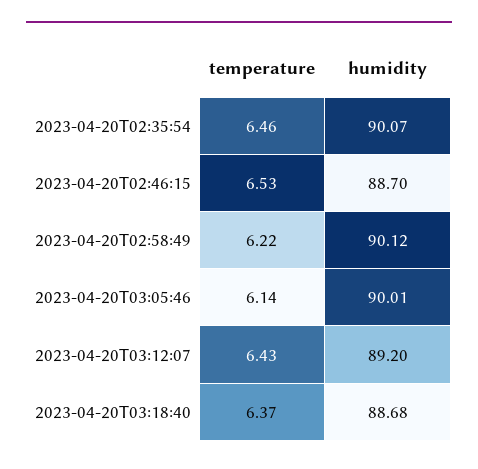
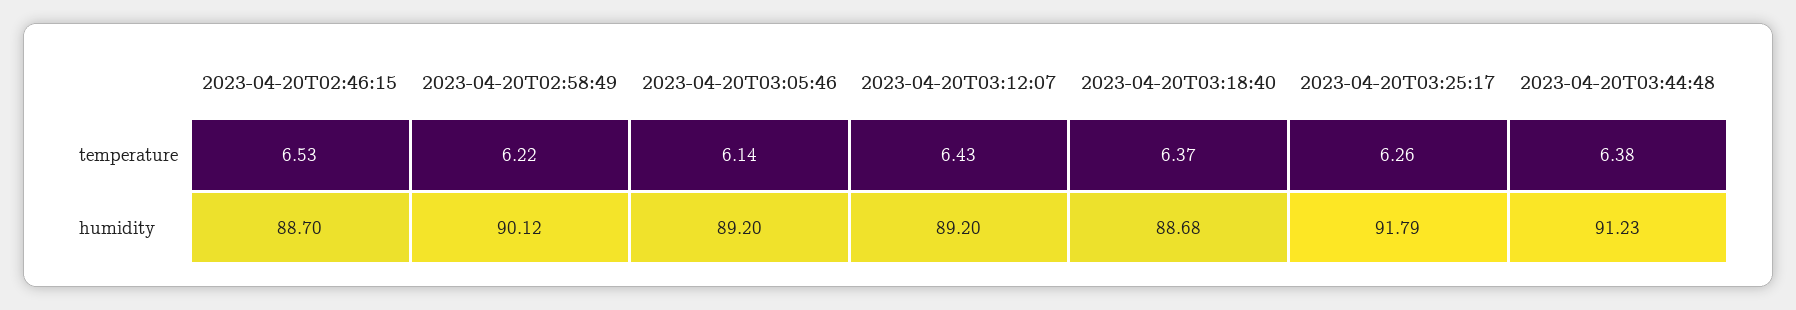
temperature, 2023-04-20T02:35:54: 6.46 -> none
humidity, 2023-04-20T02:35:54: 90.07 -> none
humidity, 2023-04-20T03:05:46: 90.01 -> 89.2
temperature, 2023-04-20T03:25:17: none -> 6.26
temperature, 2023-04-20T03:44:48: none -> 6.38
humidity, 2023-04-20T03:25:17: none -> 91.79
humidity, 2023-04-20T03:44:48: none -> 91.23

